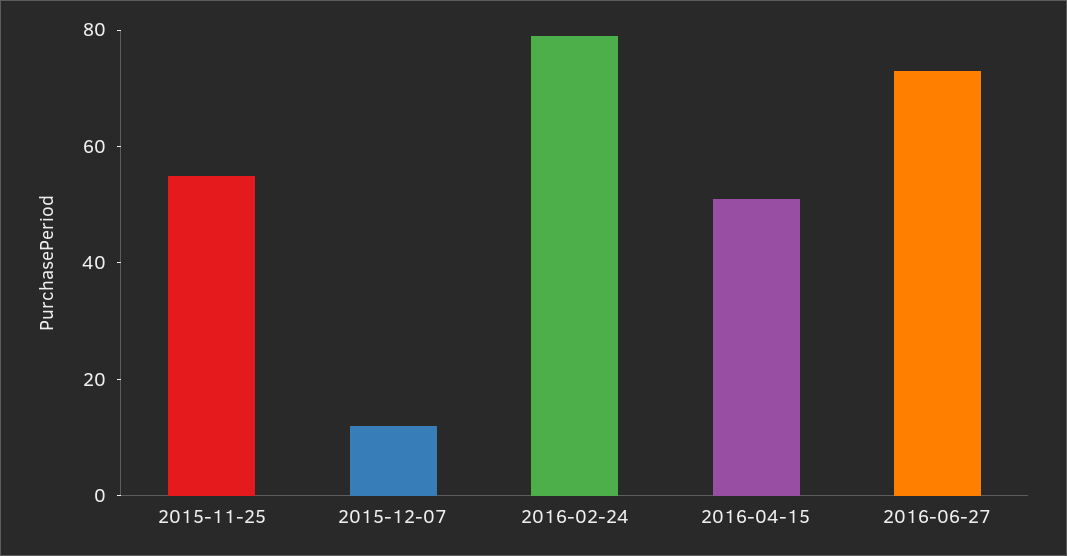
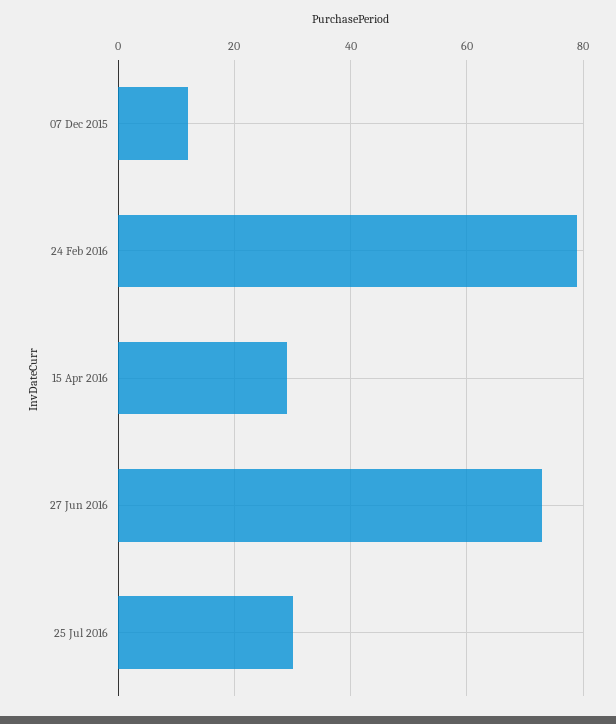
2015-11-25: 55 -> none
2016-04-15: 50 -> 30
25 Jul 2016: none -> 30

